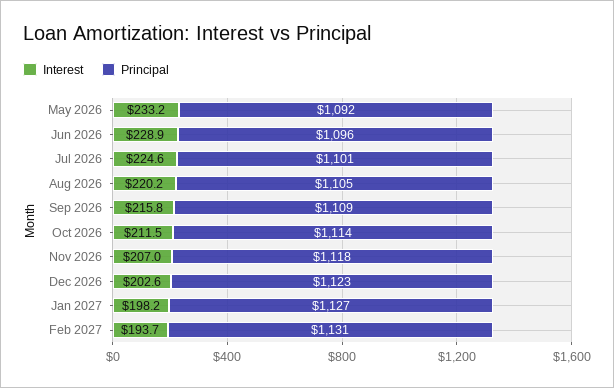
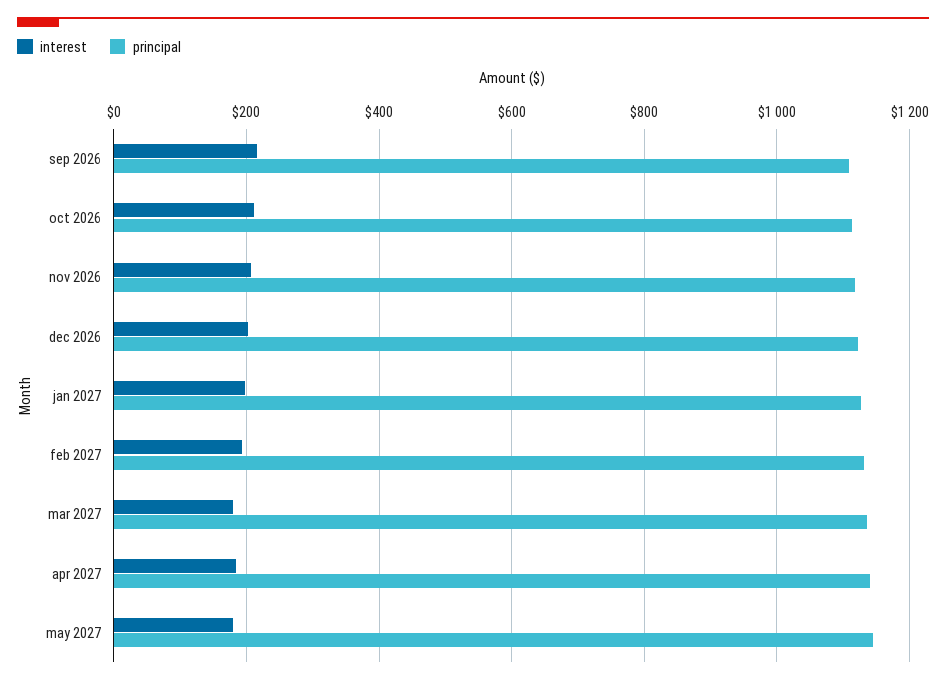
Interest, May 2026: 233.2 -> none
Principal, May 2026: 1092 -> none
Interest, Jun 2026: 228.9 -> none
Principal, Jun 2026: 1096 -> none
Interest, Jul 2026: 224.6 -> none
Principal, Jul 2026: 1101 -> none
Interest, Aug 2026: 220.2 -> none
Principal, Aug 2026: 1105 -> none
Interest, mar 2027: none -> 180
Principal, mar 2027: none -> 1140
Interest, apr 2027: none -> 180
Principal, apr 2027: none -> 1140
Interest, may 2027: none -> 180
Principal, may 2027: none -> 1140

